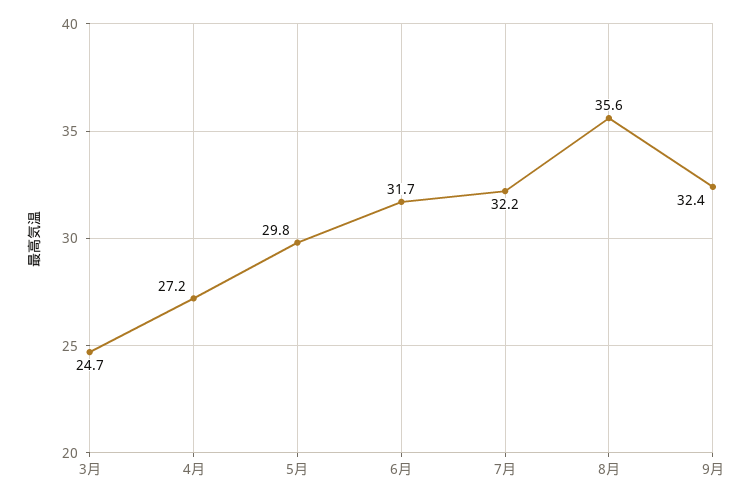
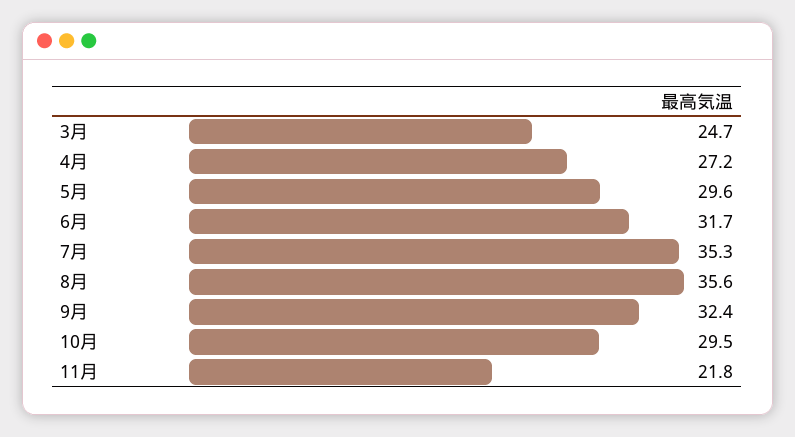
5月: 29.8 -> 29.6
7月: 32.2 -> 35.3
10月: none -> 29.5
11月: none -> 21.8

